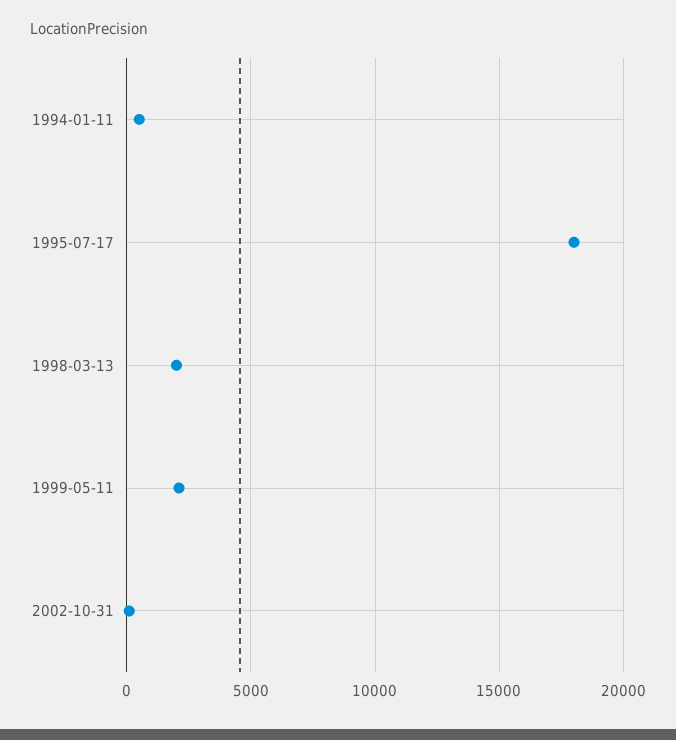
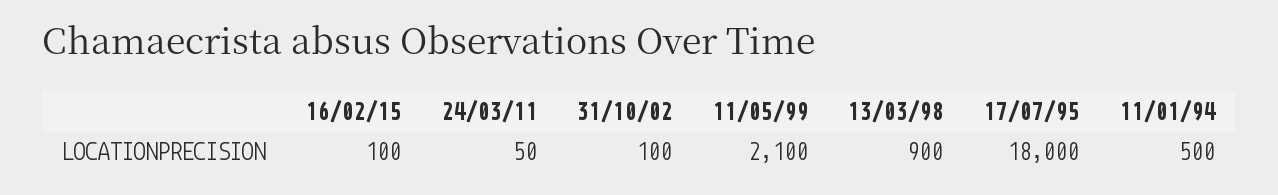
1998-03-13: 2000 -> 900
16/02/15: none -> 100
24/03/11: none -> 50

